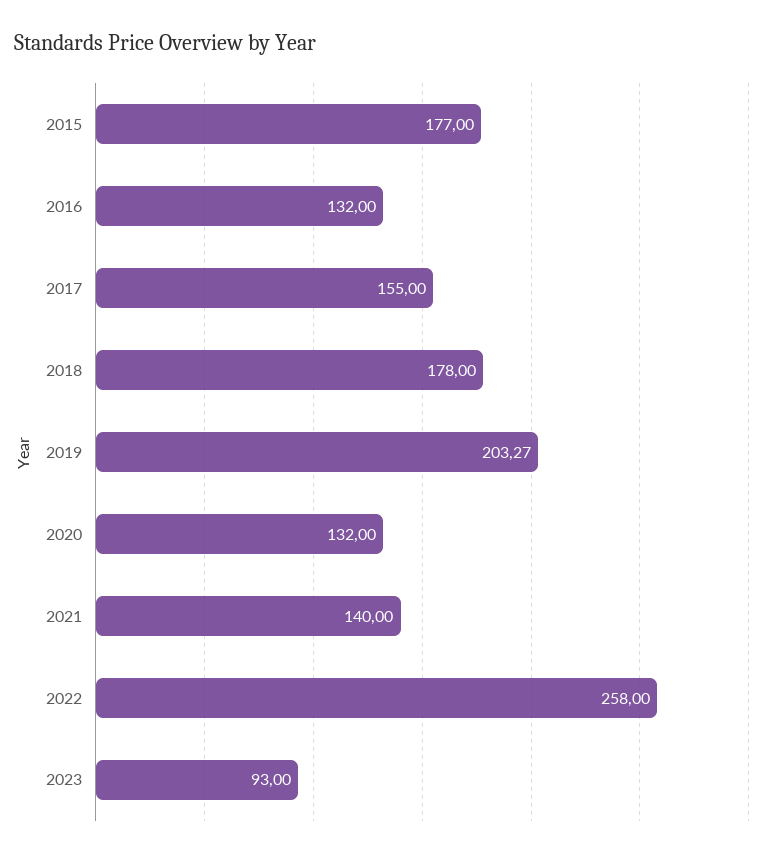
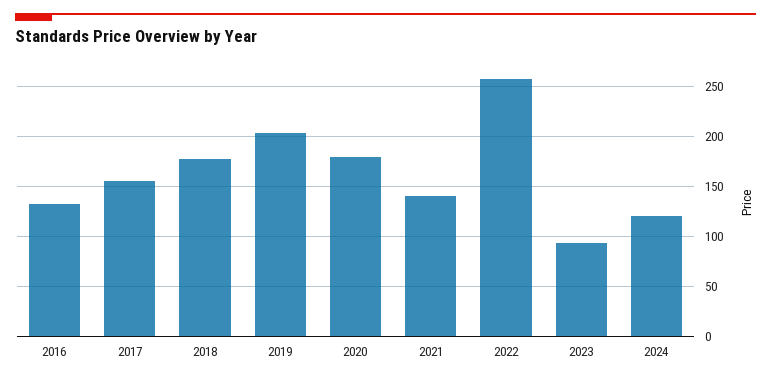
2015: 177 -> none
2020: 132 -> 180
2024: none -> 120

